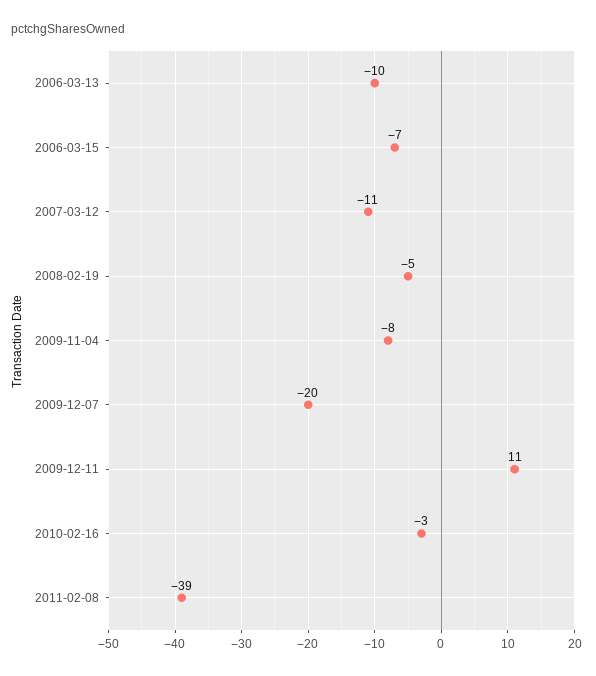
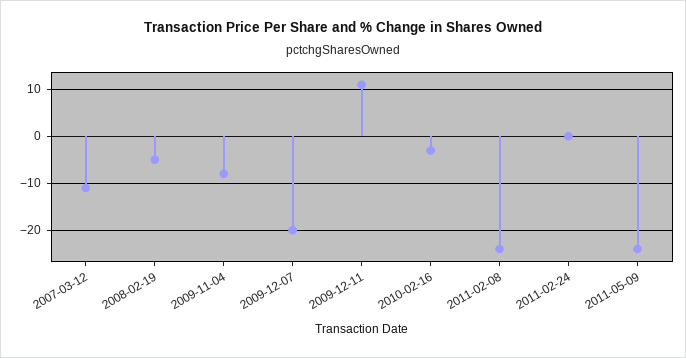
2006-03-13: -10 -> none
2006-03-15: -7 -> none
2011-02-08: -39 -> -25
2011-02-24: none -> 0
2011-05-09: none -> -25

